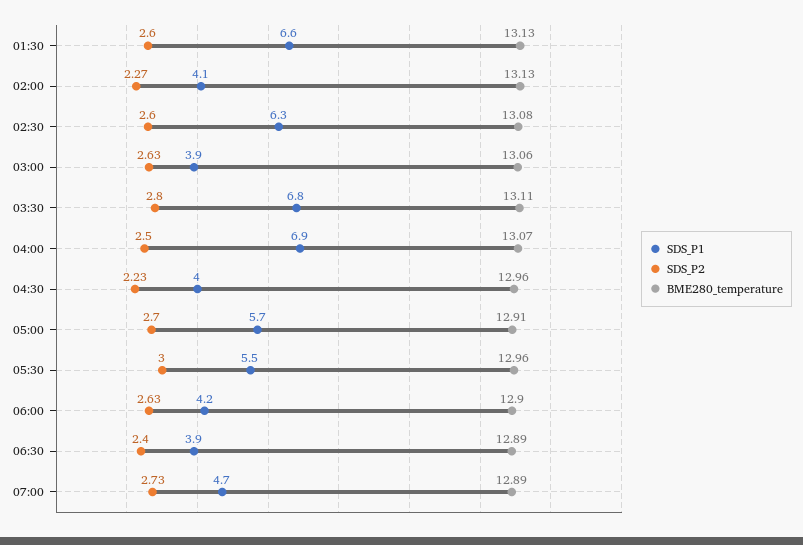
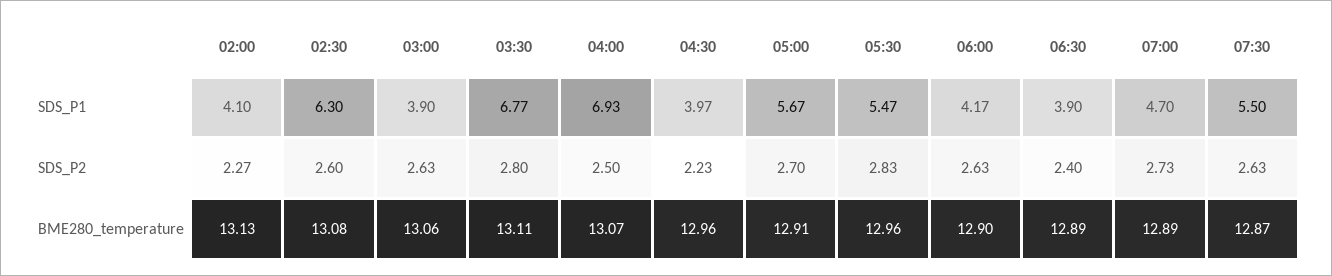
SDS_P1, 01:30: 6.6 -> none
SDS_P2, 01:30: 2.6 -> none
BME280_temperature, 01:30: 13.13 -> none
SDS_P2, 05:30: 3 -> 2.83
SDS_P1, 07:30: none -> 5.5
SDS_P2, 07:30: none -> 2.63
BME280_temperature, 07:30: none -> 12.87

